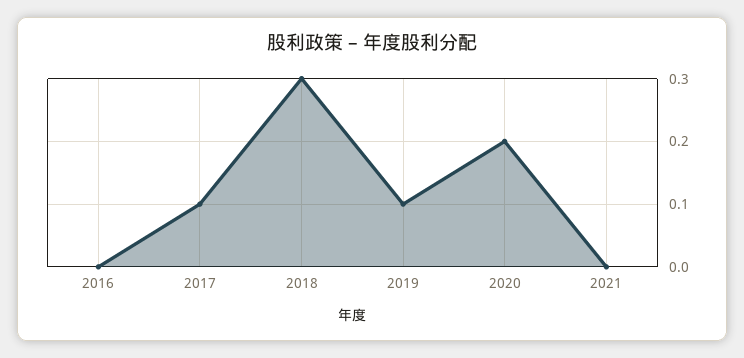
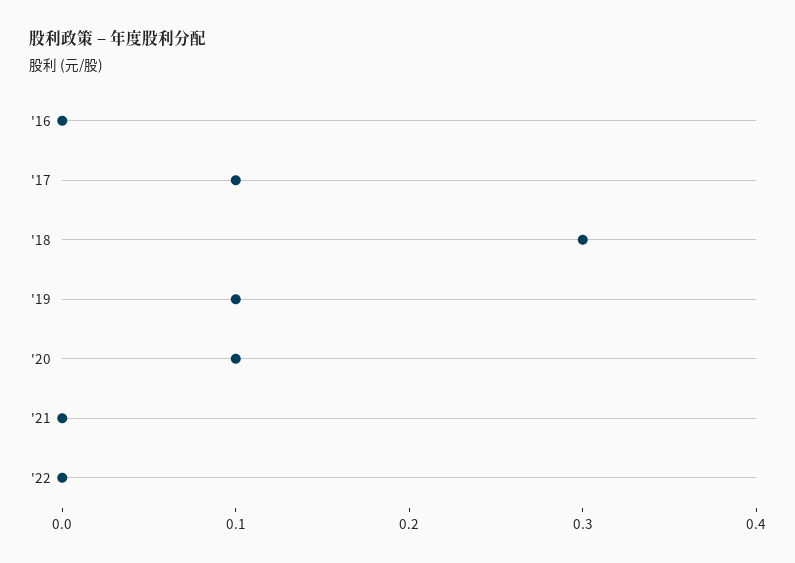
2020: 0.2 -> 0.1
'22: none -> 0

